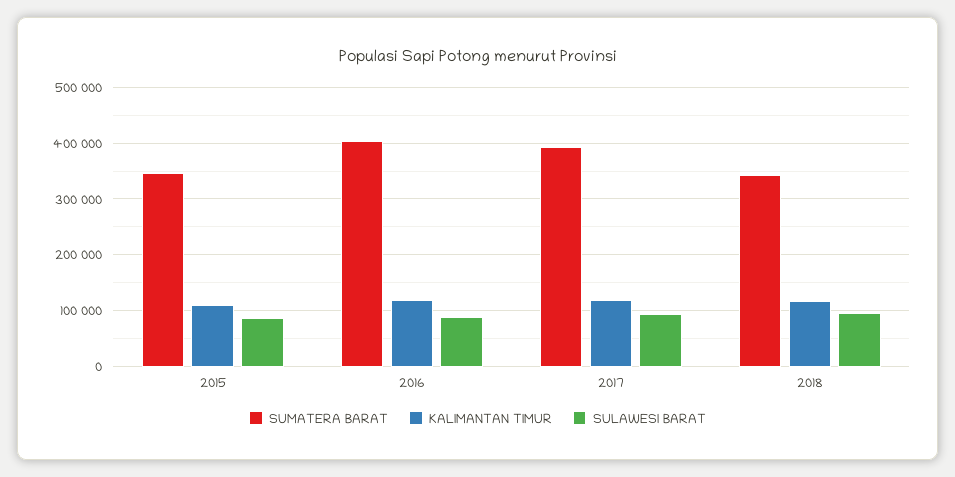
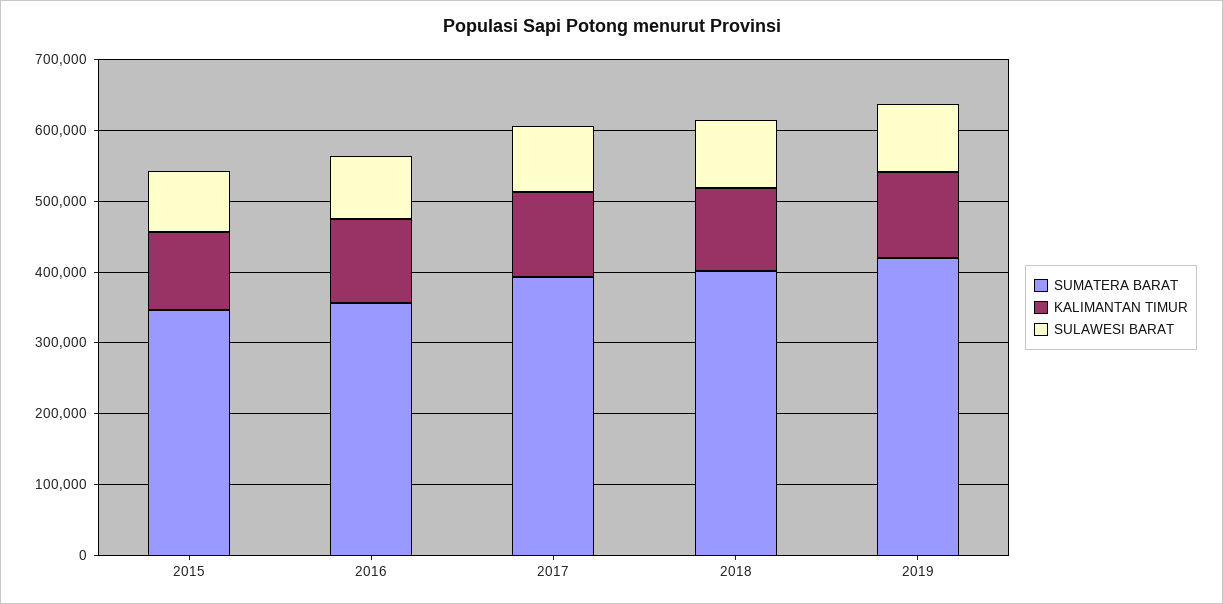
SUMATERA BARAT, 2016: 400000 -> 360000
SUMATERA BARAT, 2018: 340000 -> 400000
SUMATERA BARAT, 2019: none -> 420000
KALIMANTAN TIMUR, 2019: none -> 120000
SULAWESI BARAT, 2019: none -> 100000

